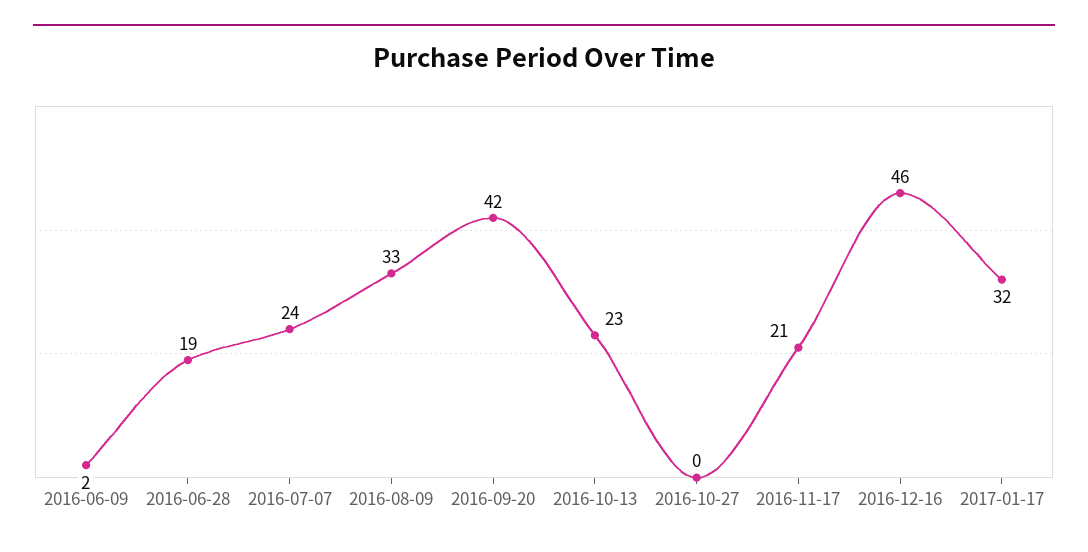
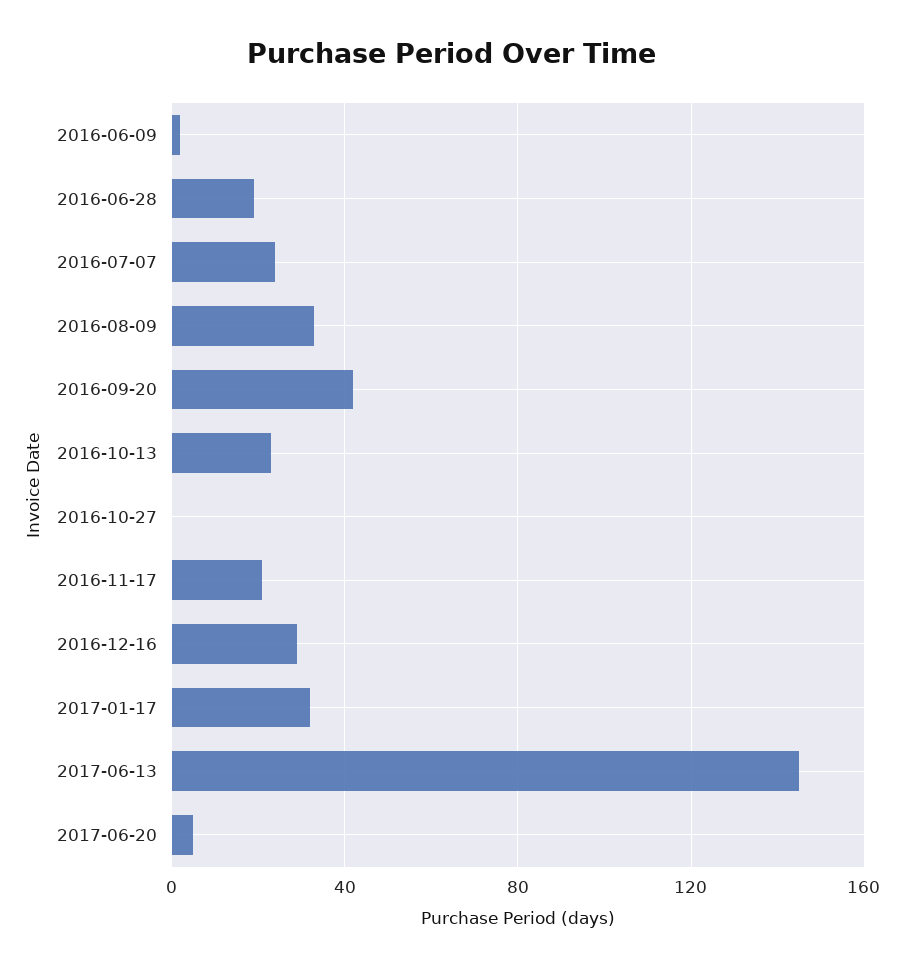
2016-12-16: 46 -> 30
2017-06-13: none -> 145
2017-06-20: none -> 5

